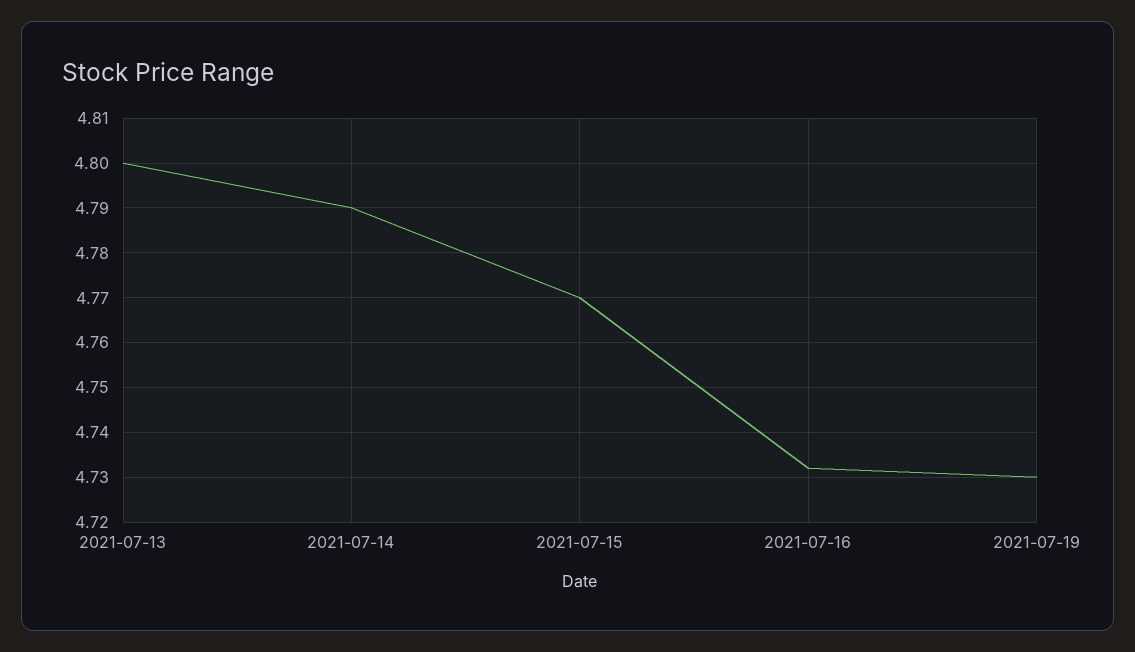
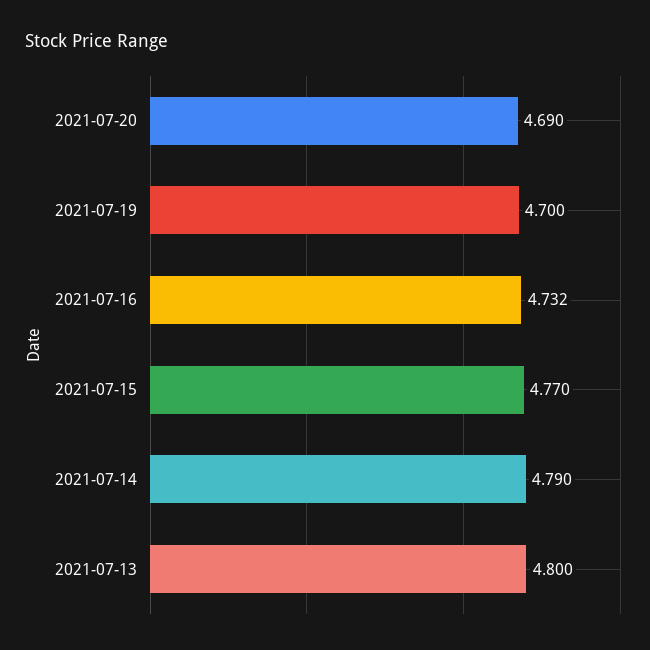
2021-07-19: 4.73 -> 4.7
2021-07-20: none -> 4.69

